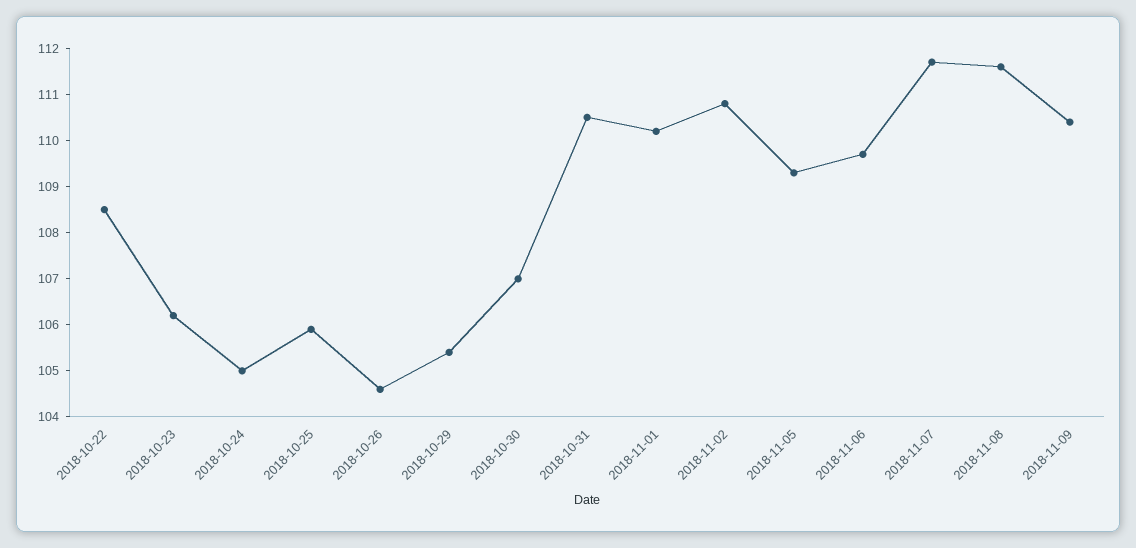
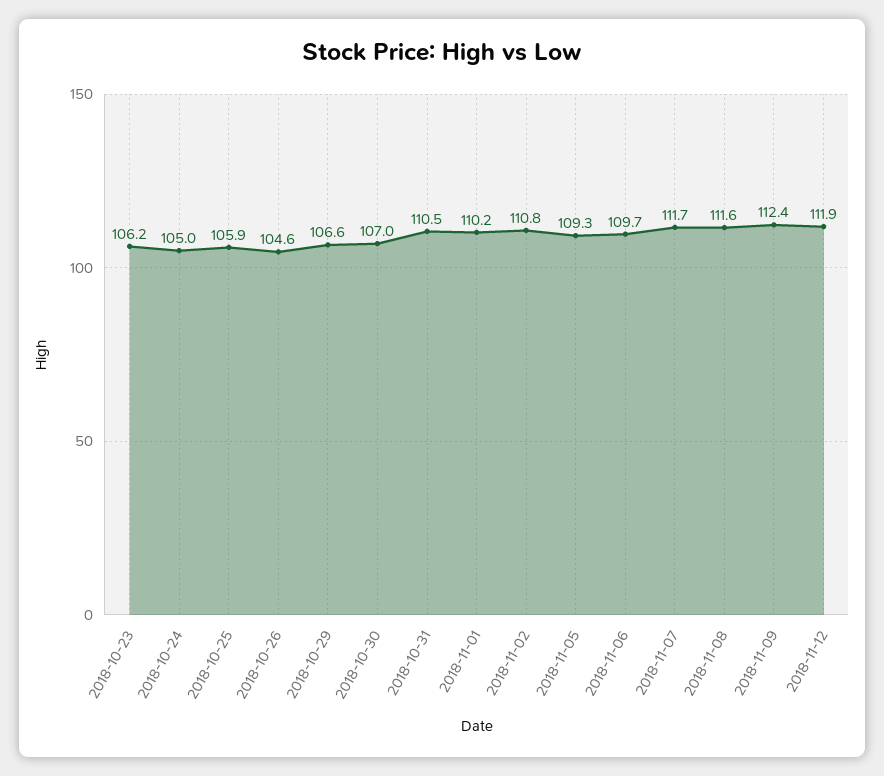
2018-10-22: 108.5 -> none
2018-10-29: 105.5 -> 106.6
2018-11-09: 110.5 -> 112.4
2018-11-12: none -> 111.9

